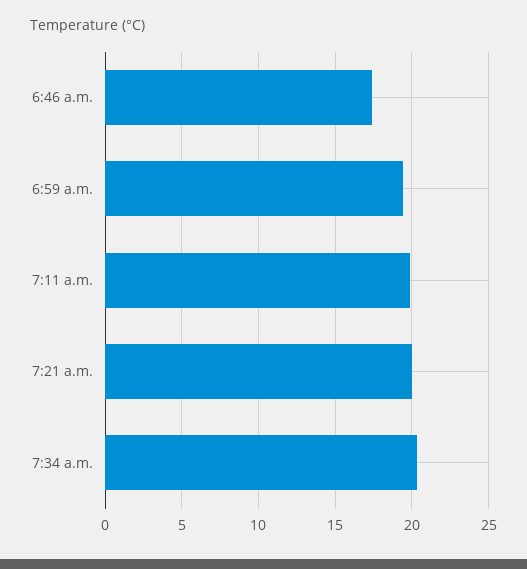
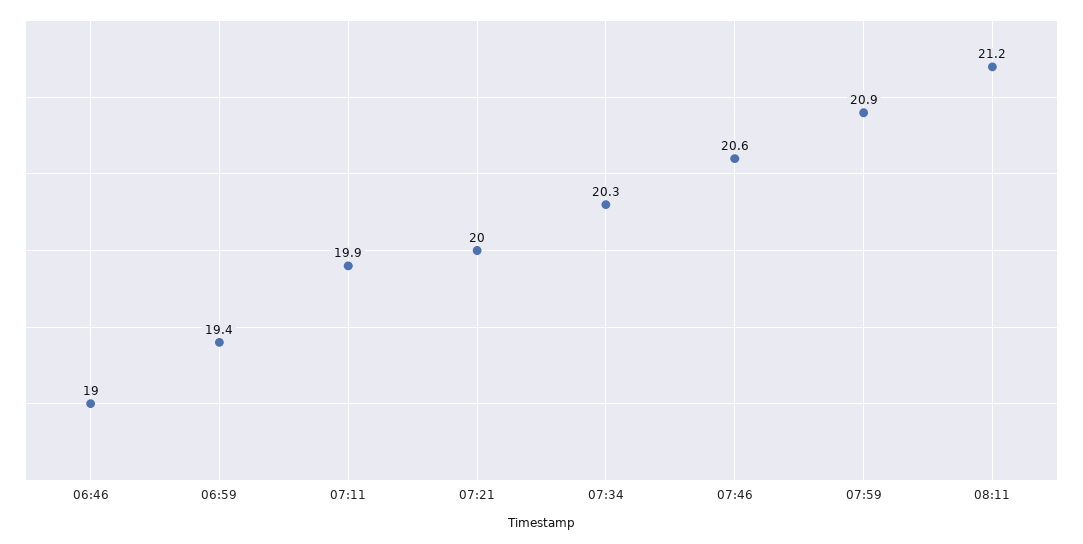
6:46 a.m.: 17.5 -> 19
07:46: none -> 20.6
07:59: none -> 20.9
08:11: none -> 21.2

